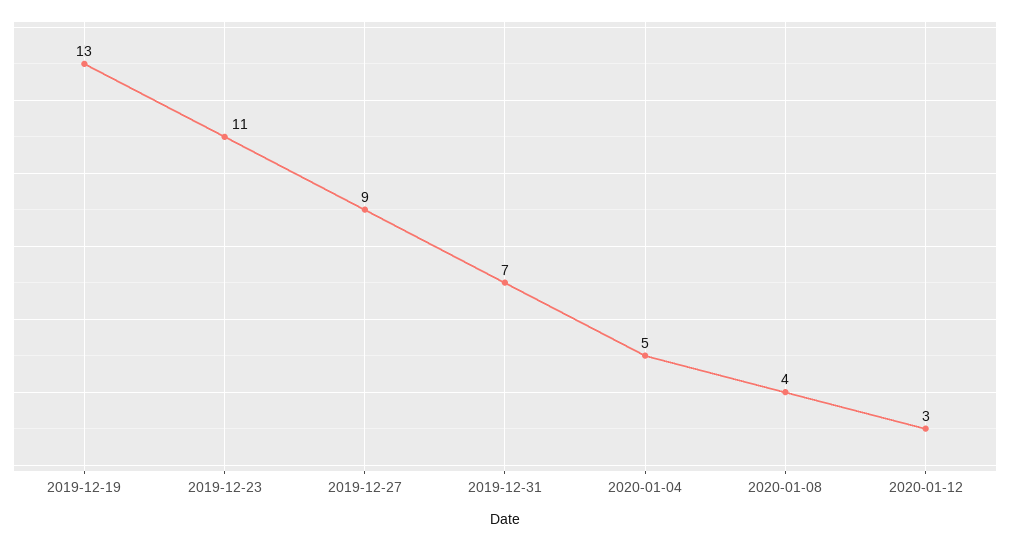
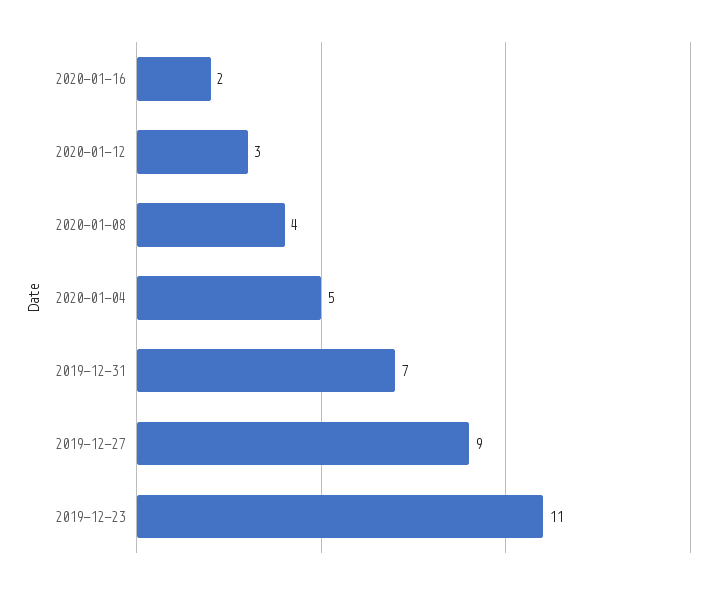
2019-12-19: 13 -> none
2020-01-16: none -> 2

